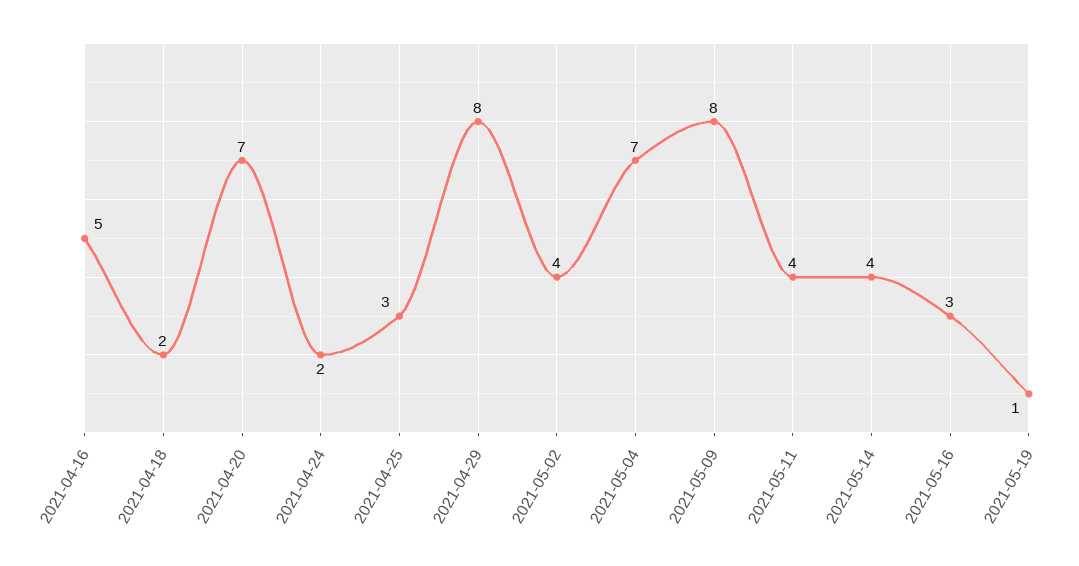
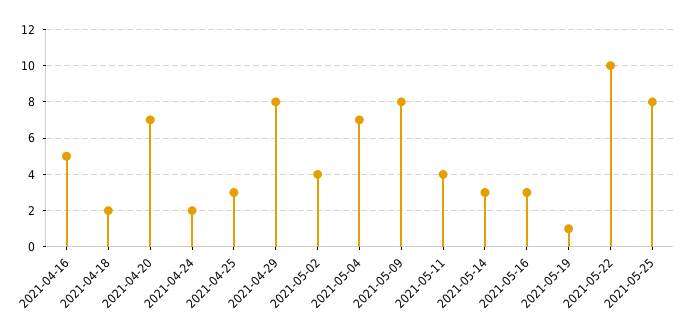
2021-05-14: 4 -> 3
2021-05-22: none -> 10
2021-05-25: none -> 8

